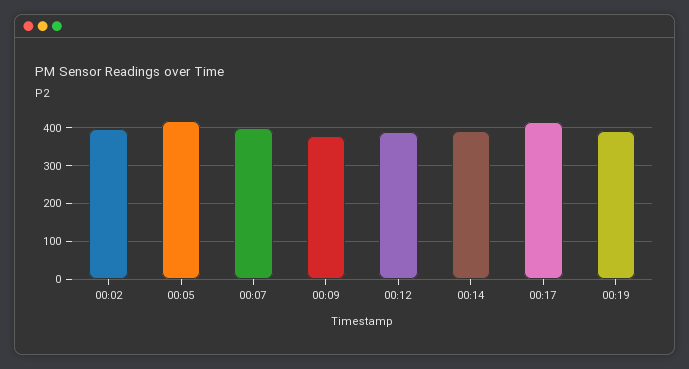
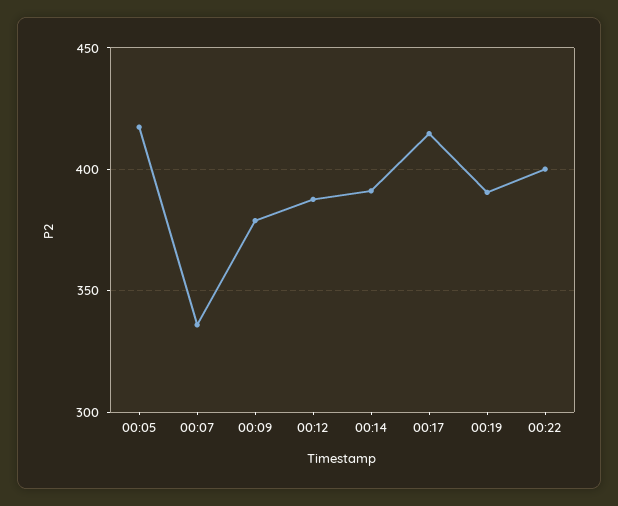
00:02: 400 -> none
00:07: 400 -> 335
00:22: none -> 400

